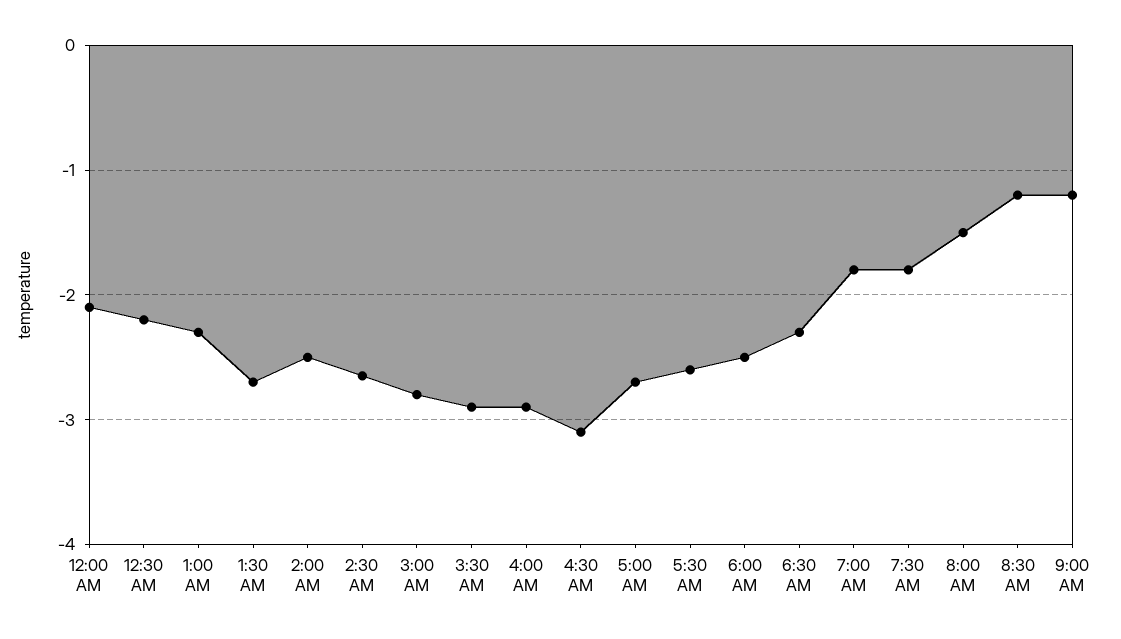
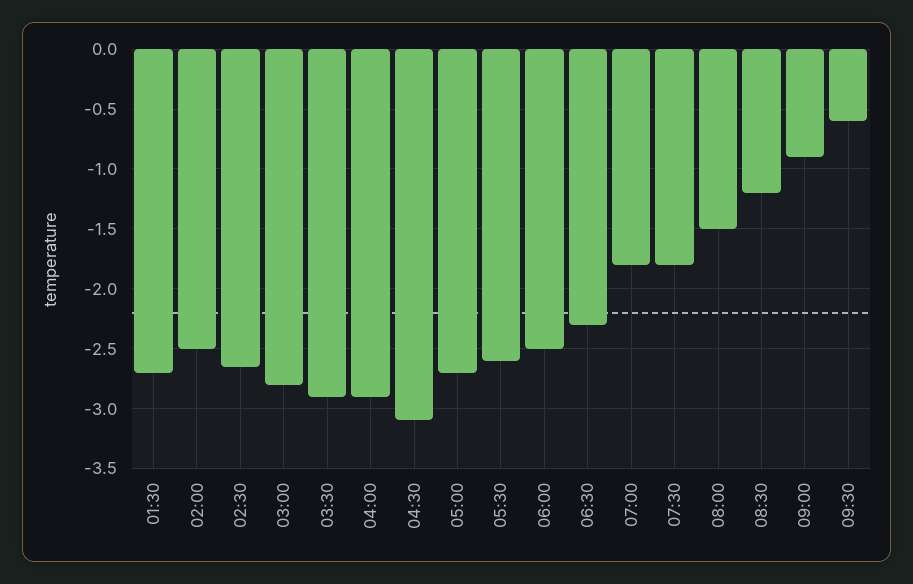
12:00 AM: -2.1 -> none
12:30 AM: -2.2 -> none
1:00 AM: -2.3 -> none
9:00 AM: -1.2 -> -0.9
09:30: none -> -0.6

